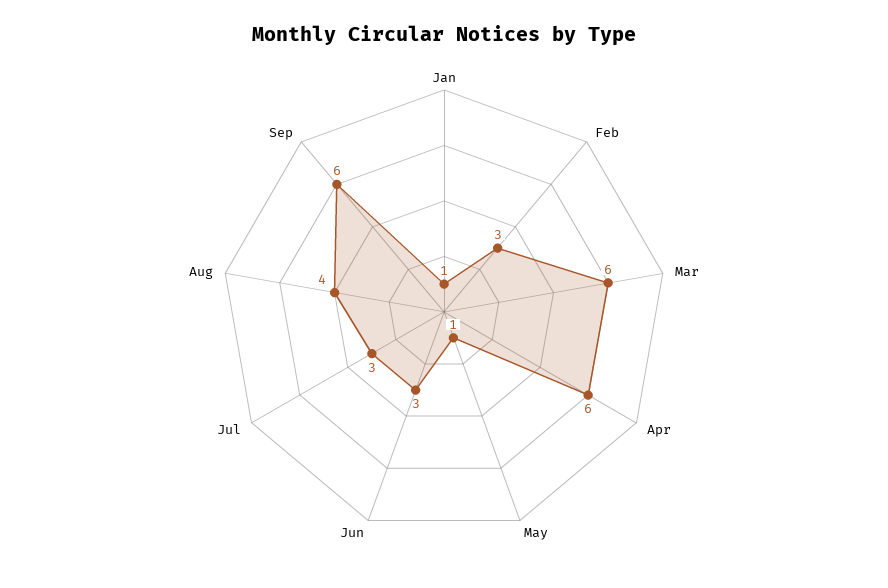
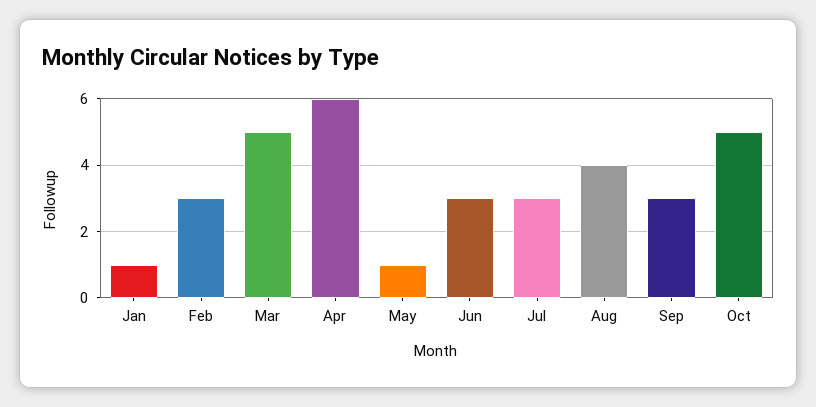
Mar: 6 -> 5
Sep: 6 -> 3
Oct: none -> 5

